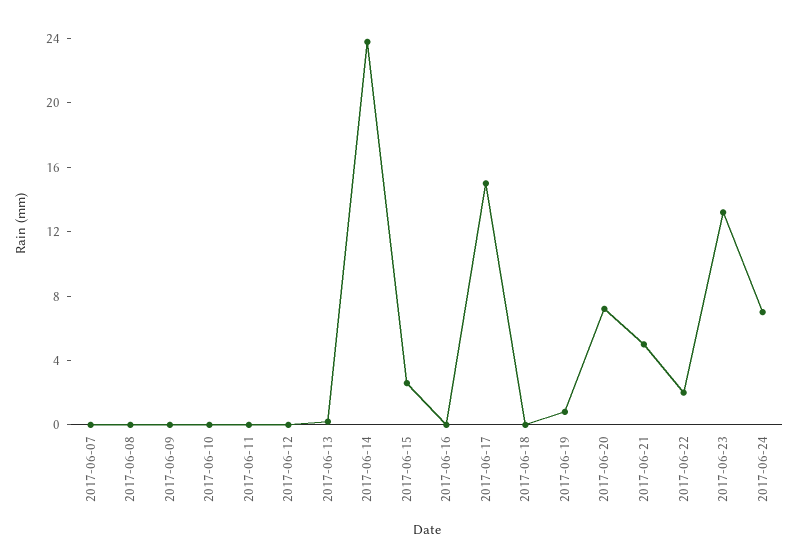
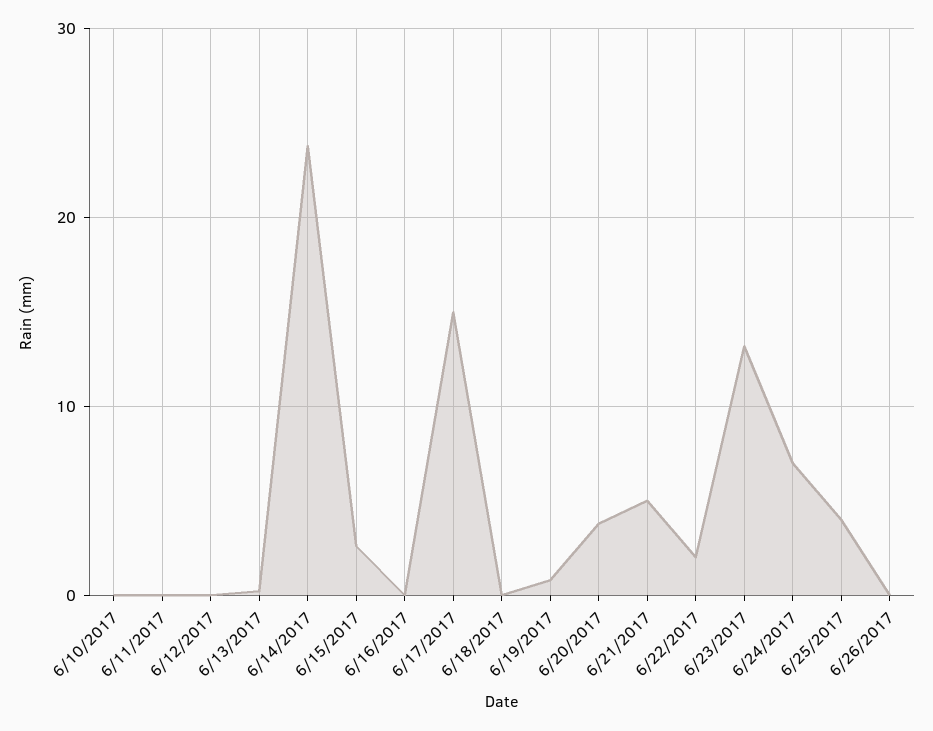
2017-06-07: 0 -> none
2017-06-08: 0 -> none
2017-06-09: 0 -> none
2017-06-20: 7 -> 4
6/25/2017: none -> 4
6/26/2017: none -> 0

